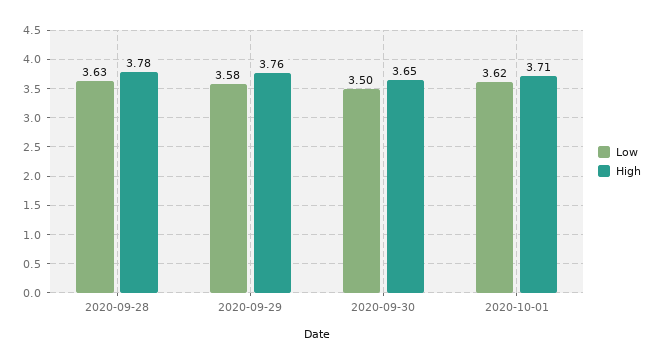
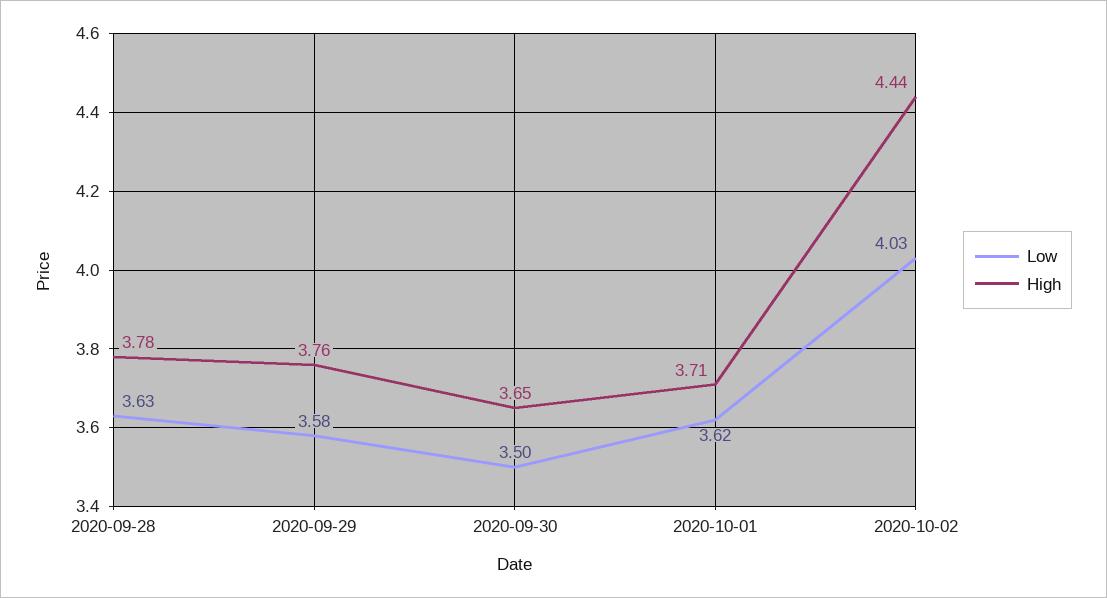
Low, 2020-10-02: none -> 4.03
High, 2020-10-02: none -> 4.44

